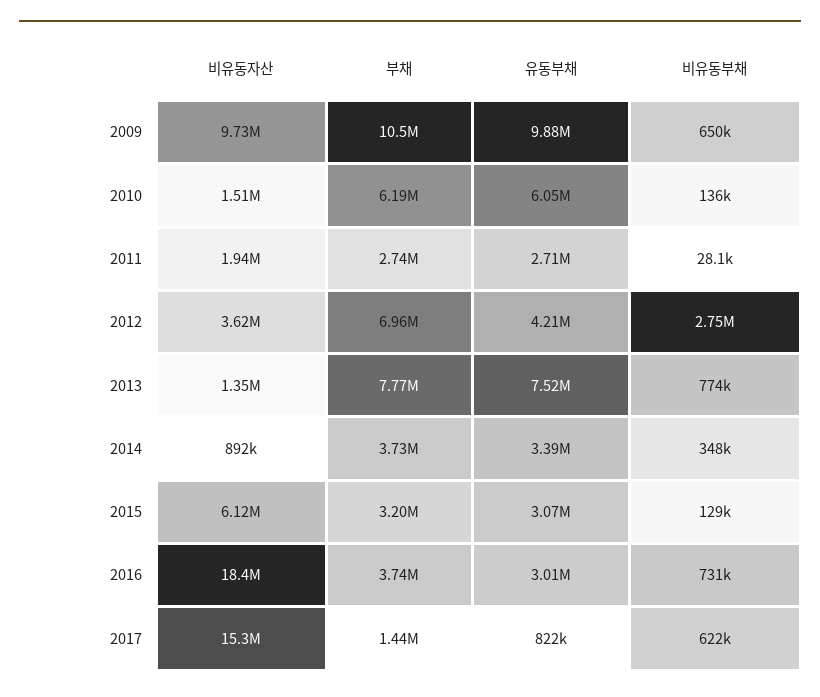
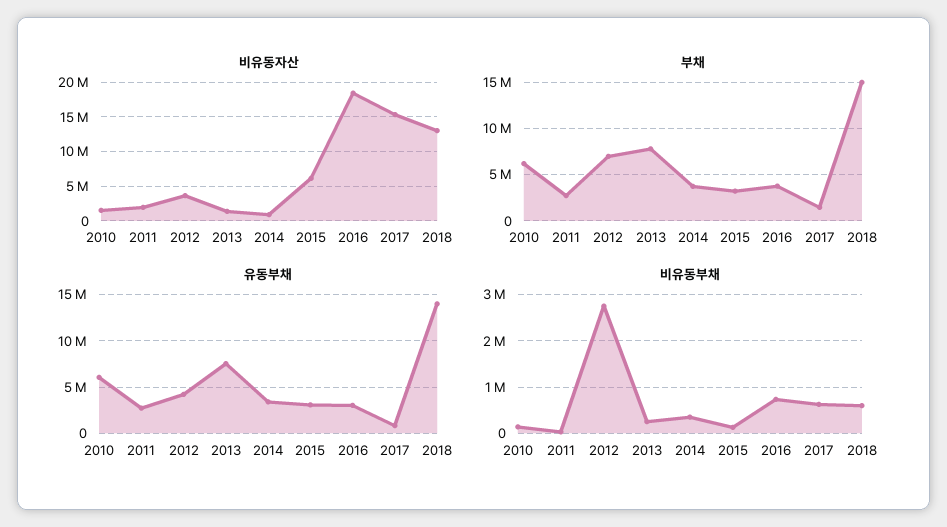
비유동자산, 2009: 9730000 -> none
부채, 2009: 10500000 -> none
유동부채, 2009: 9880000 -> none
비유동부채, 2009: 650000 -> none
비유동부채, 2013: 774000 -> 200000
비유동자산, 2018: none -> 13000000
부채, 2018: none -> 15000000
유동부채, 2018: none -> 14000000
비유동부채, 2018: none -> 600000

